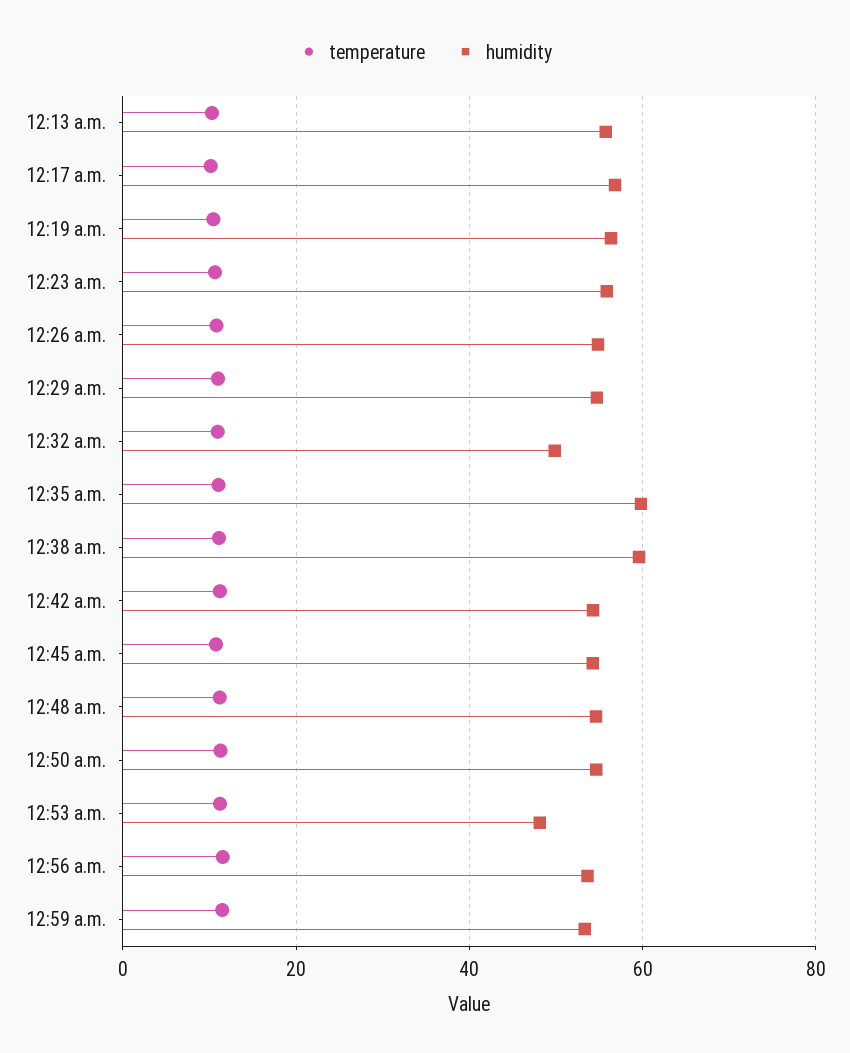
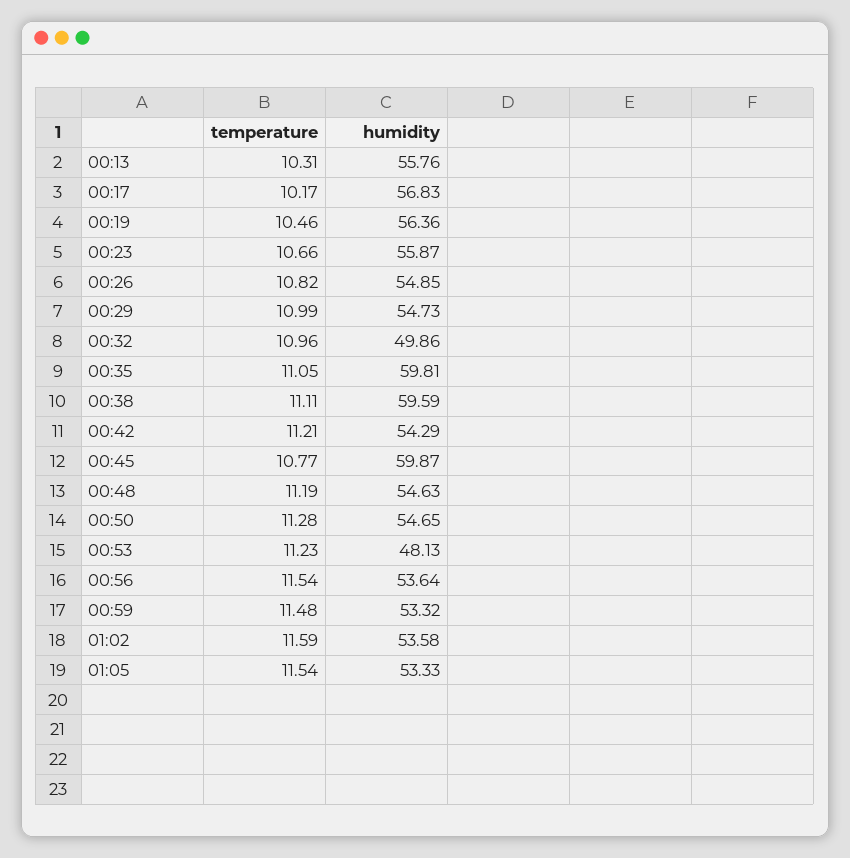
humidity, 12:45 a.m.: 54 -> 59.87
temperature, 01:02: none -> 11.59
humidity, 01:02: none -> 53.58
temperature, 01:05: none -> 11.54
humidity, 01:05: none -> 53.33

